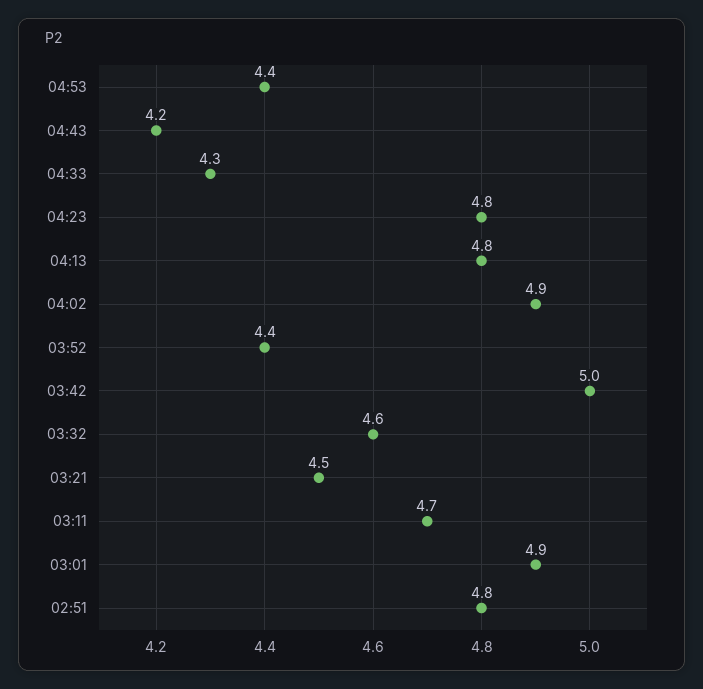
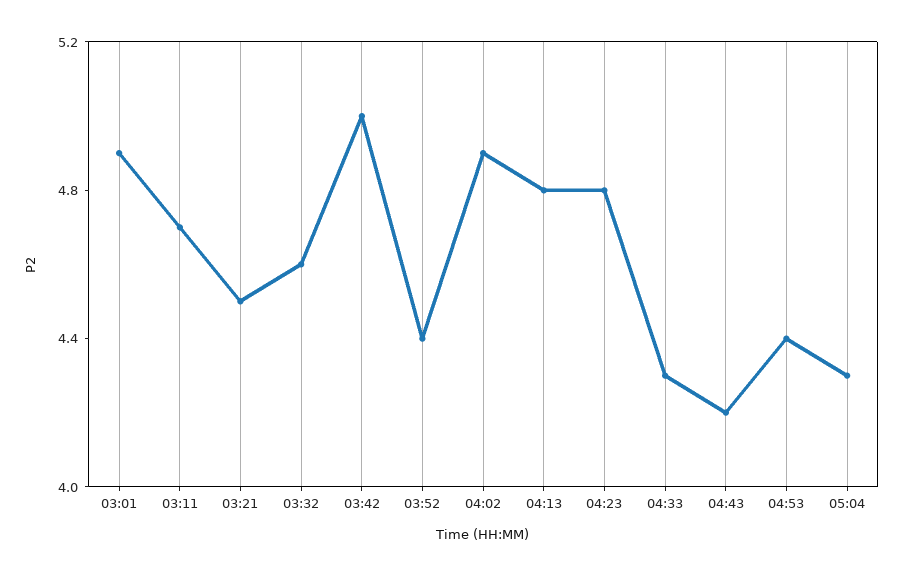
02:51: 4.8 -> none
05:04: none -> 4.3

